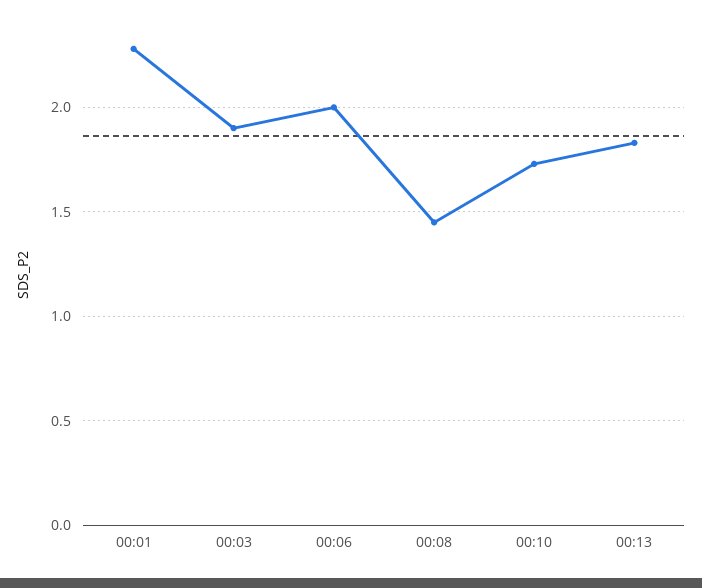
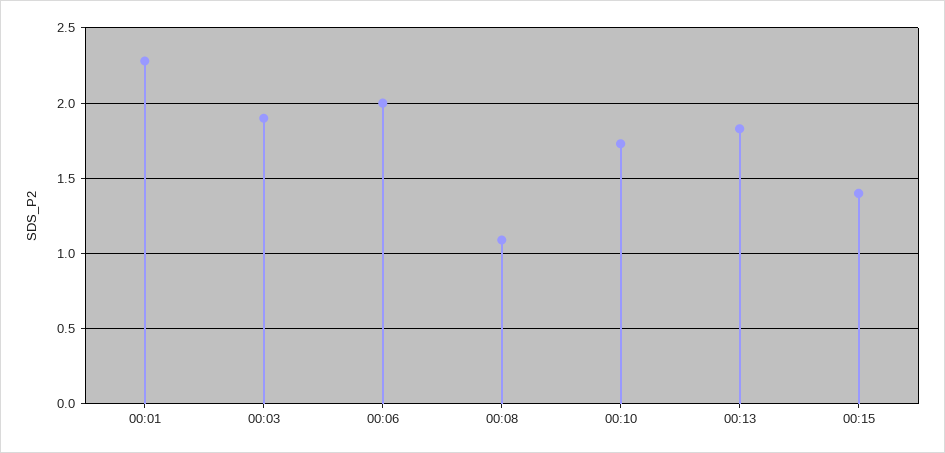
00:08: 1.45 -> 1.1
00:15: none -> 1.4

